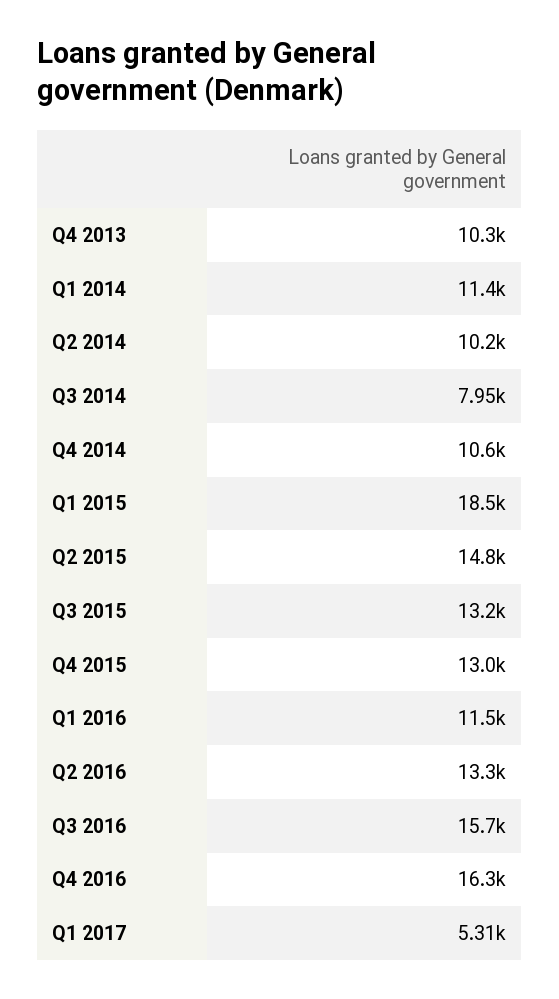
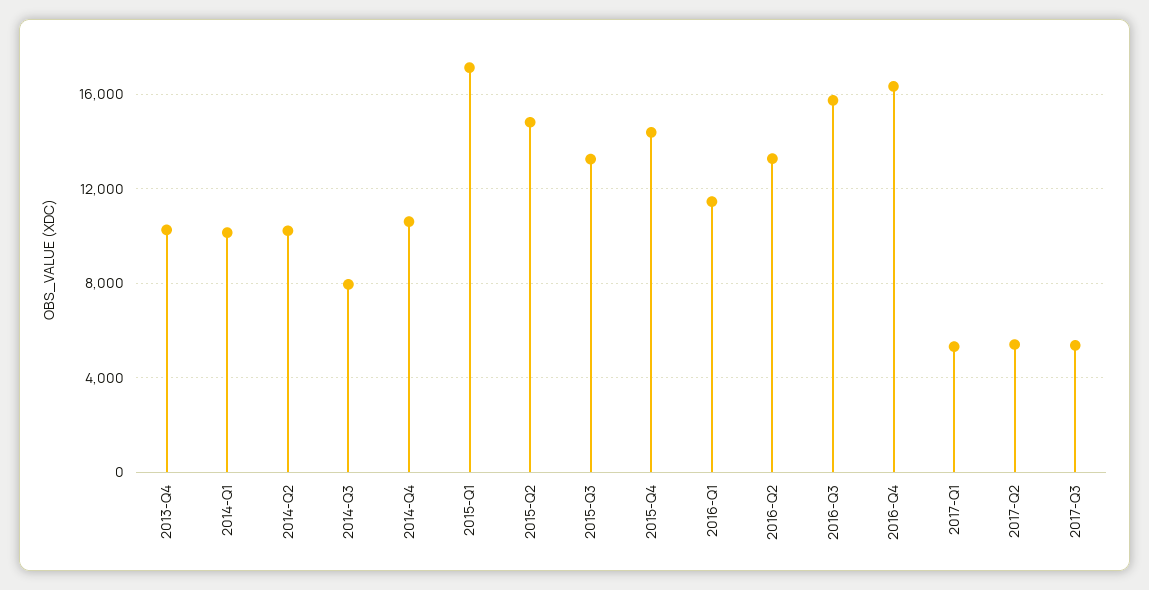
Q1 2014: 11400 -> 10000
Q1 2015: 18500 -> 17000
Q4 2015: 13000 -> 14500
2017-Q2: none -> 5500
2017-Q3: none -> 5500

